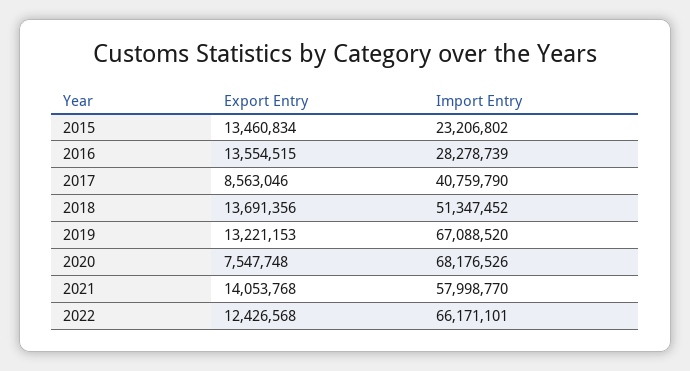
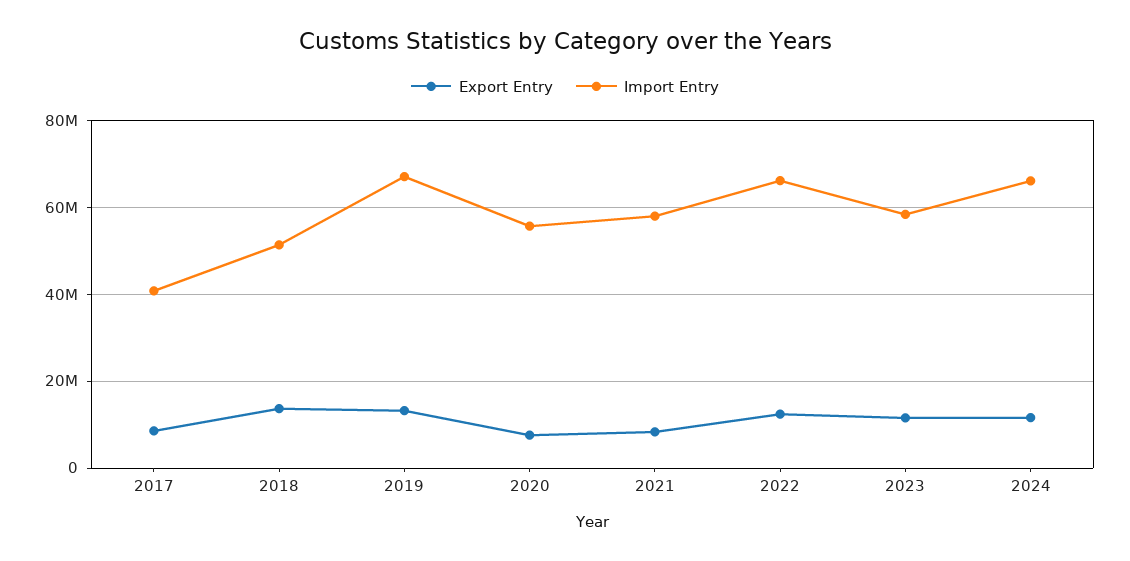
Export Entry, 2015: 13460834 -> none
Import Entry, 2015: 23206802 -> none
Export Entry, 2016: 13554515 -> none
Import Entry, 2016: 28278739 -> none
Import Entry, 2020: 68176526 -> 56000000
Export Entry, 2021: 14053768 -> 8000000
Export Entry, 2023: none -> 12000000
Import Entry, 2023: none -> 58000000
Export Entry, 2024: none -> 12000000
Import Entry, 2024: none -> 66000000

